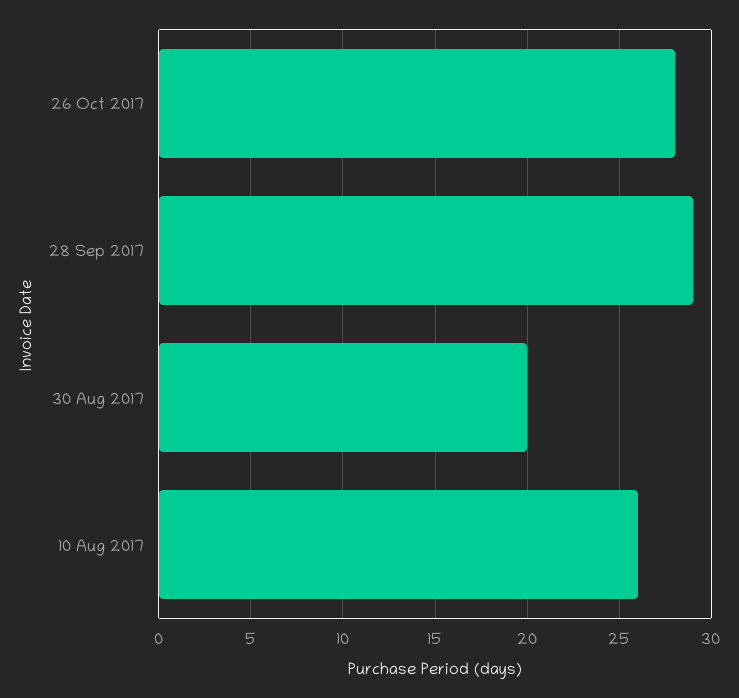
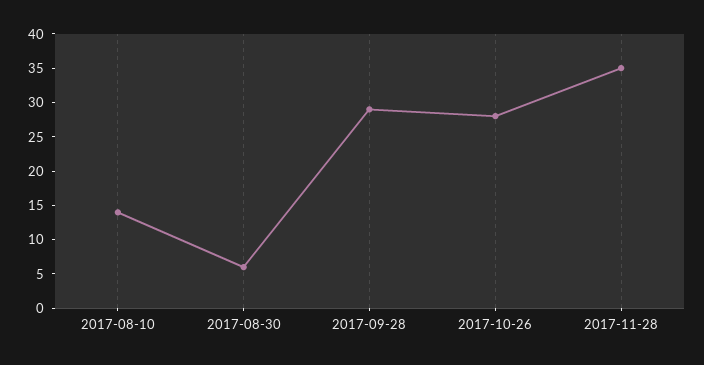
30 Aug 2017: 20 -> 5
10 Aug 2017: 26 -> 15
2017-11-28: none -> 35

